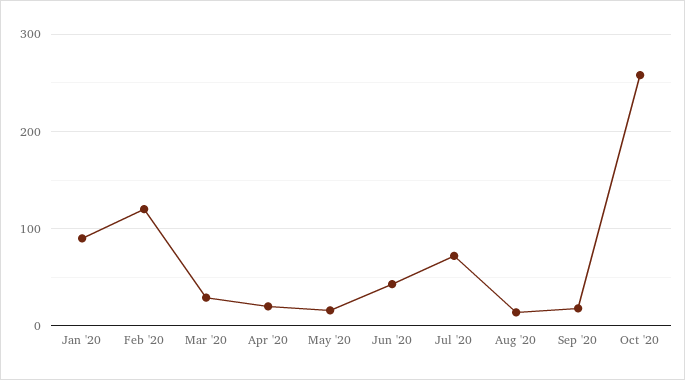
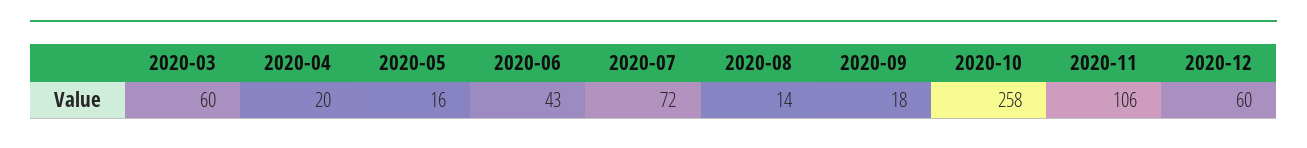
Jan '20: 90 -> none
Feb '20: 120 -> none
Mar '20: 30 -> 60
2020-11: none -> 106
2020-12: none -> 60

